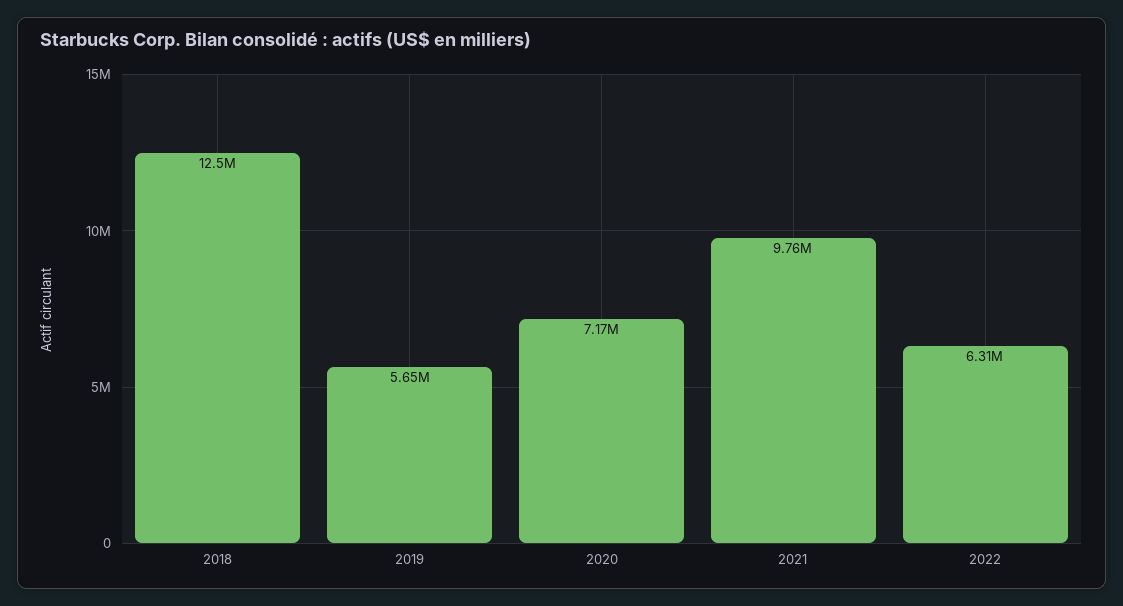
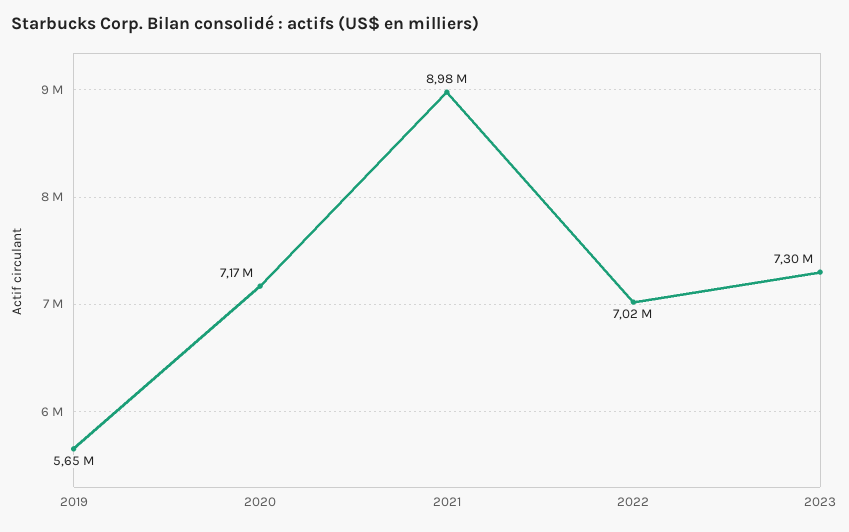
2018: 12500000 -> none
2021: 9760000 -> 8980000
2022: 6310000 -> 7020000
2023: none -> 7300000

